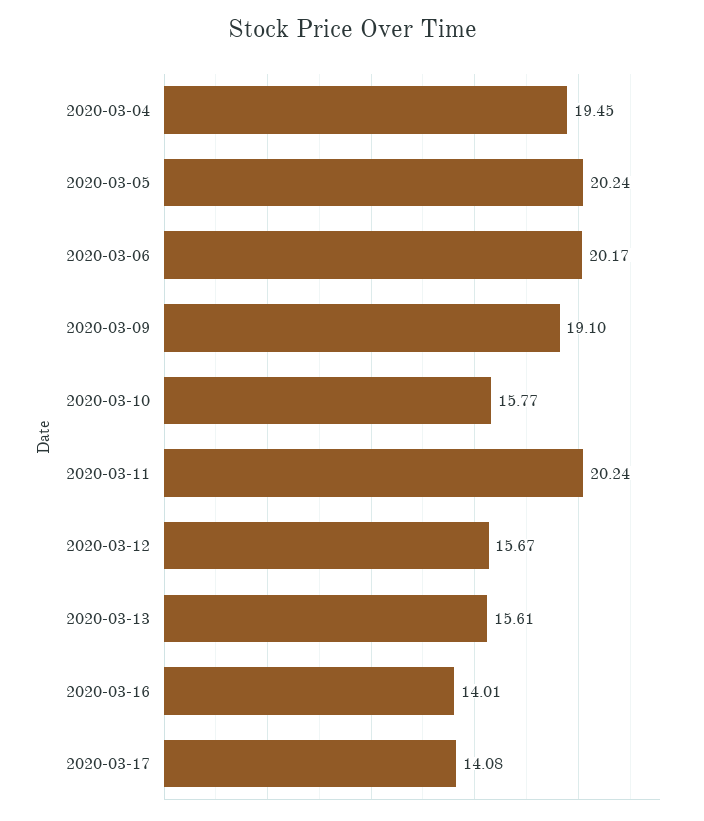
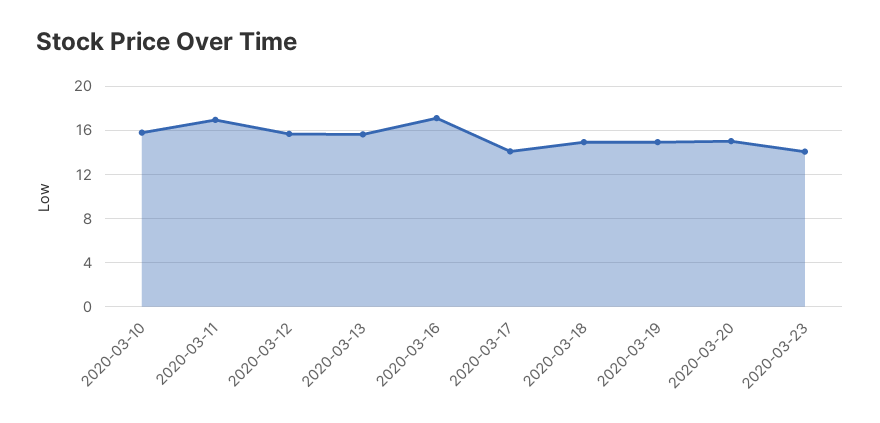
2020-03-04: 19.45 -> none
2020-03-05: 20.24 -> none
2020-03-06: 20.17 -> none
2020-03-09: 19.1 -> none
2020-03-11: 20.24 -> 17
2020-03-16: 14.01 -> 17
2020-03-18: none -> 15
2020-03-19: none -> 15
2020-03-20: none -> 15
2020-03-23: none -> 14

